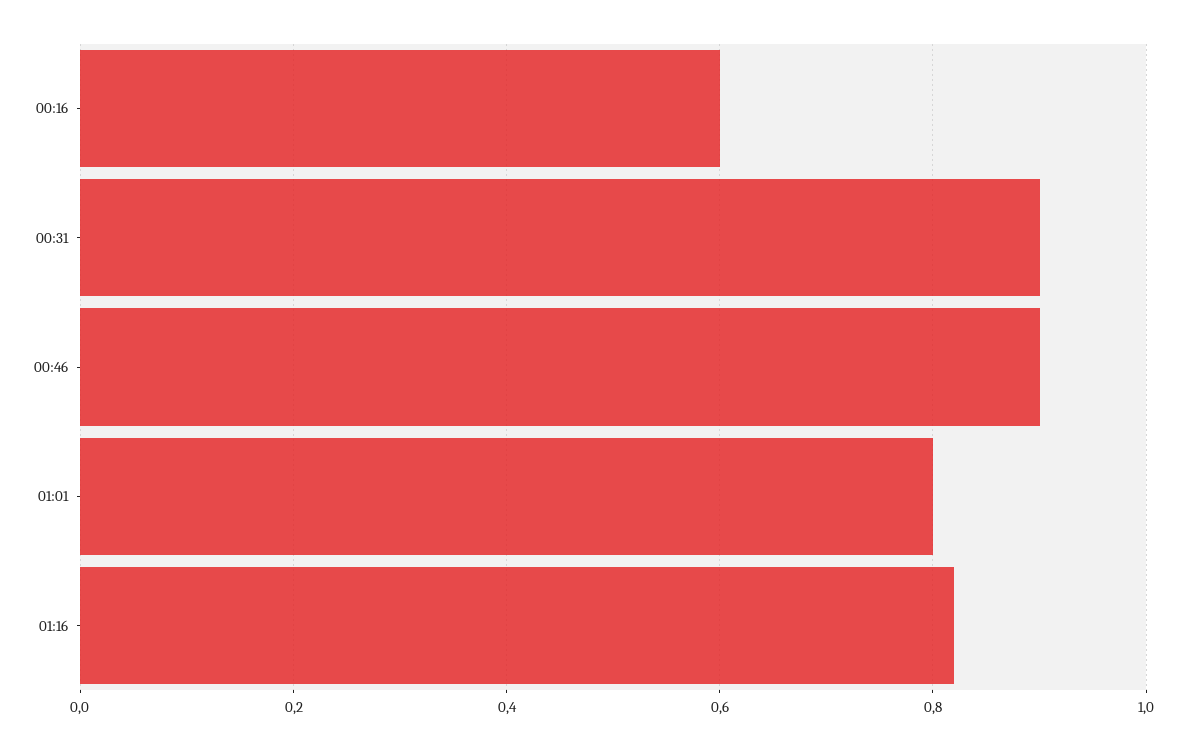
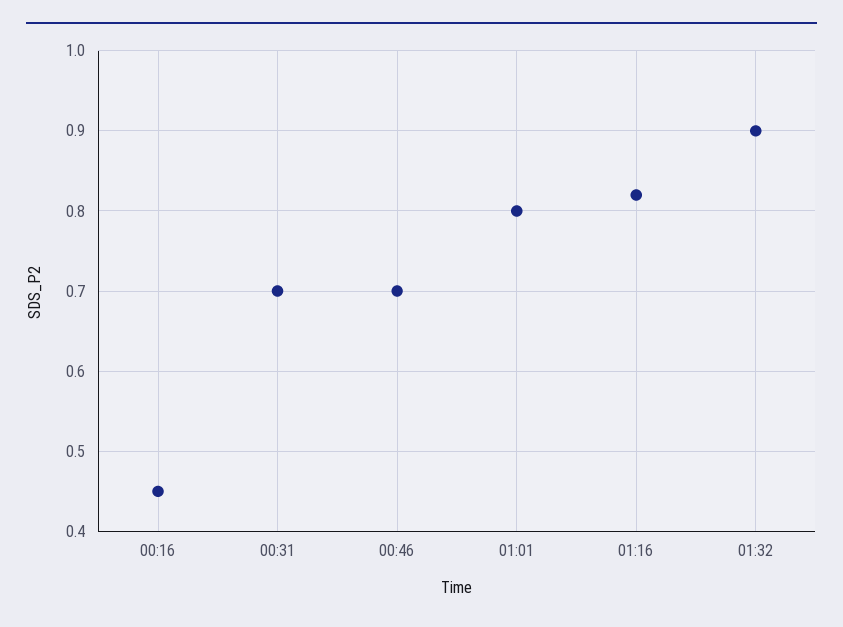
00:16: 0.6 -> 0.45
00:31: 0.9 -> 0.7
00:46: 0.9 -> 0.7
01:32: none -> 0.9

